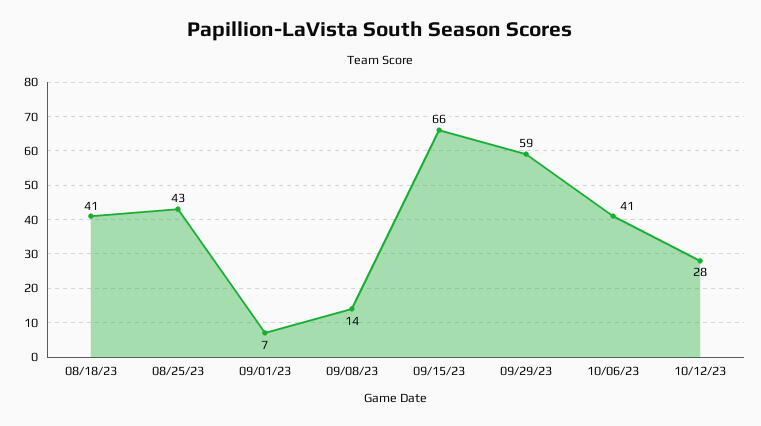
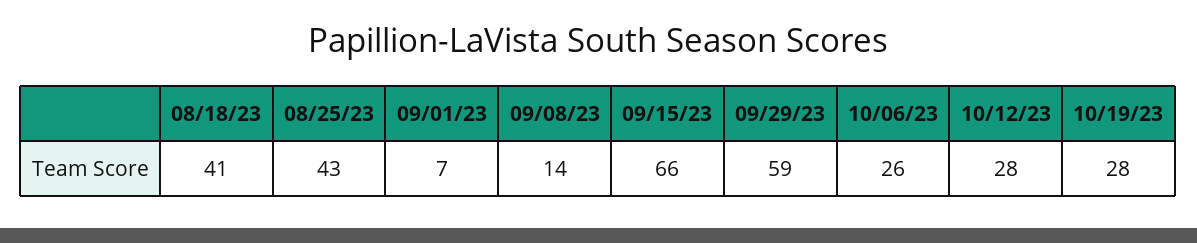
10/06/23: 41 -> 26
10/19/23: none -> 28

